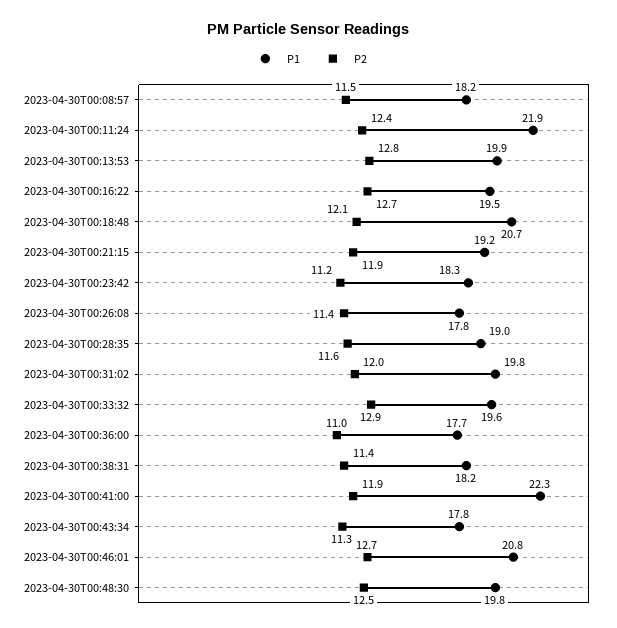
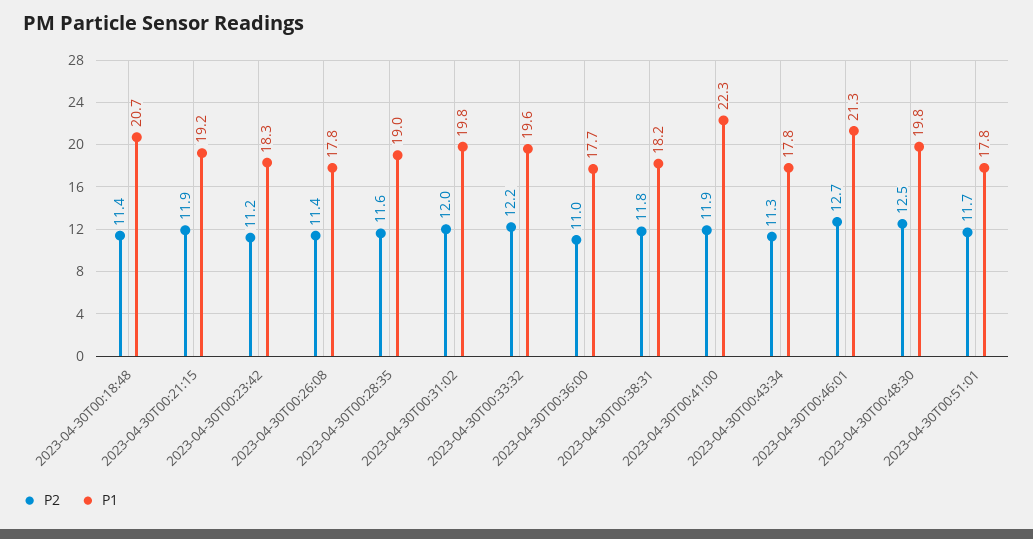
P1, 2023-04-30T00:08:57: 18.2 -> none
P2, 2023-04-30T00:08:57: 11.5 -> none
P1, 2023-04-30T00:11:24: 21.9 -> none
P2, 2023-04-30T00:11:24: 12.4 -> none
P1, 2023-04-30T00:13:53: 19.9 -> none
P2, 2023-04-30T00:13:53: 12.8 -> none
P1, 2023-04-30T00:16:22: 19.5 -> none
P2, 2023-04-30T00:16:22: 12.7 -> none
P2, 2023-04-30T00:18:48: 12.1 -> 11.4
P2, 2023-04-30T00:33:32: 12.9 -> 12.2
P2, 2023-04-30T00:38:31: 11.4 -> 11.8
P1, 2023-04-30T00:46:01: 20.8 -> 21.3
P2, 2023-04-30T00:51:01: none -> 11.7
P1, 2023-04-30T00:51:01: none -> 17.8

